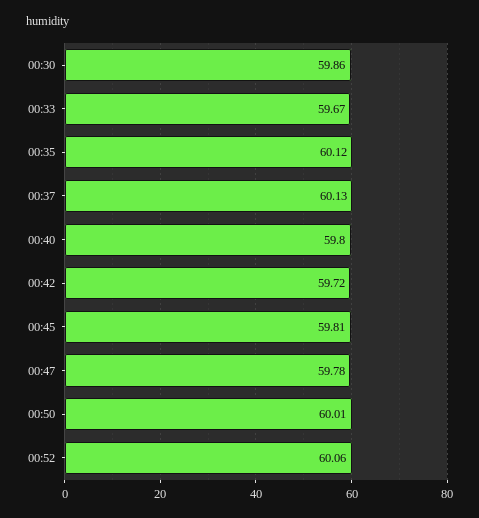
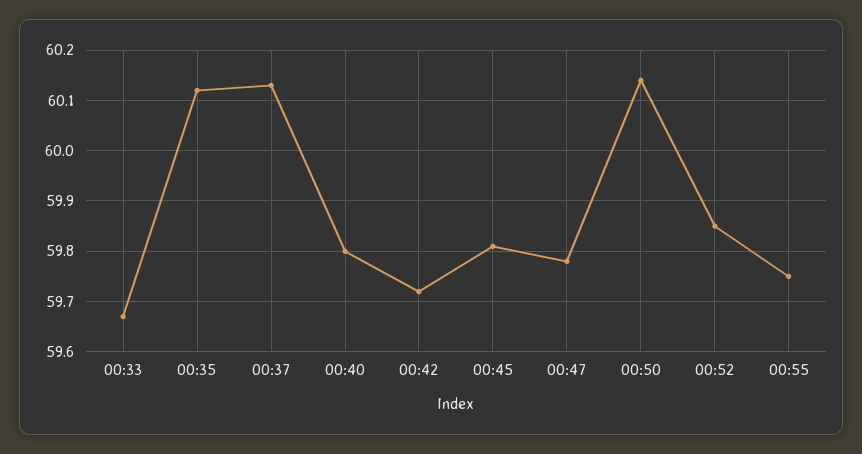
00:30: 59.86 -> none
00:50: 60.01 -> 60.15
00:52: 60.06 -> 59.85
00:55: none -> 59.75

